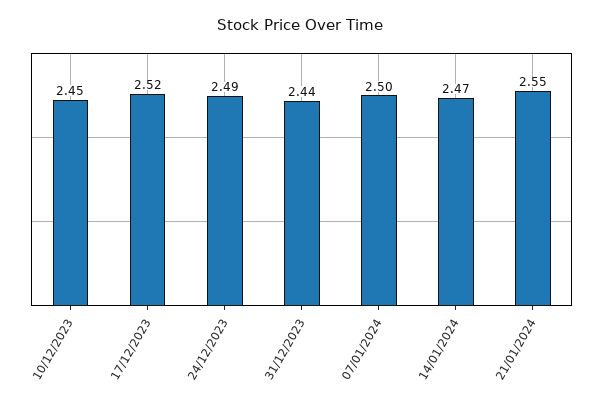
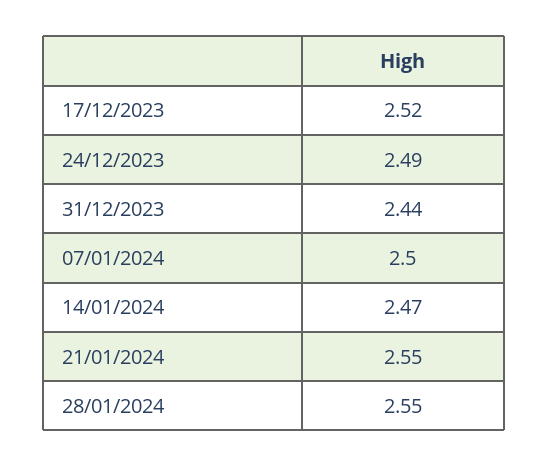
10/12/2023: 2.45 -> none
28/01/2024: none -> 2.55

